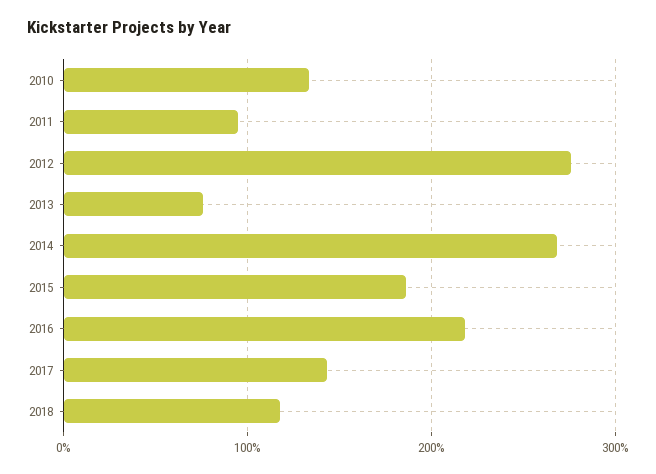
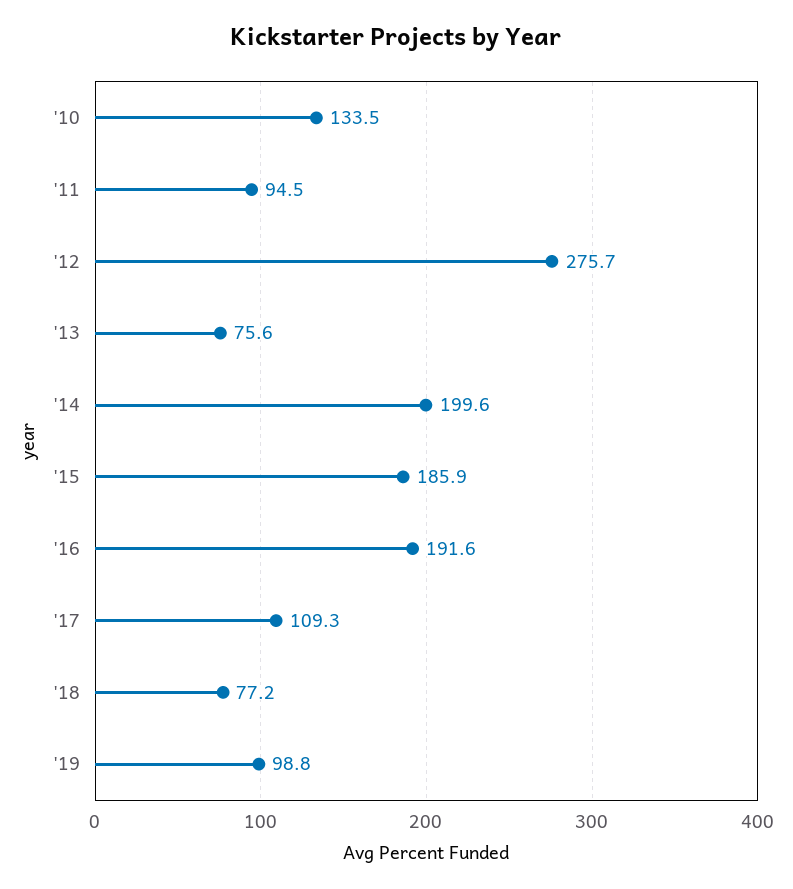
2014: 270 -> 199.6
2016: 220 -> 191.6
2017: 140 -> 109.3
2018: 120 -> 77.2
'19: none -> 98.8

